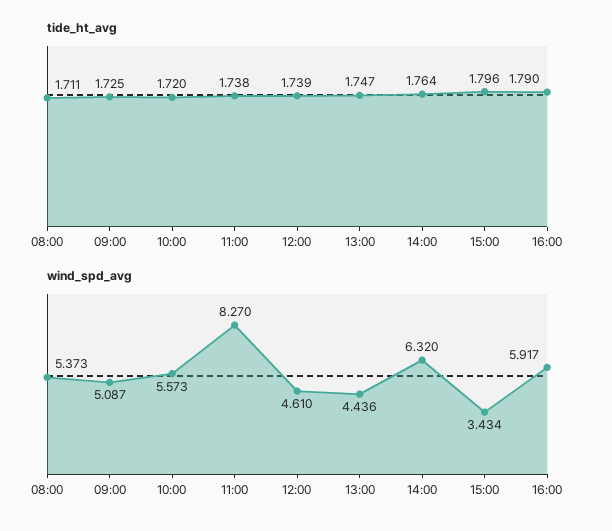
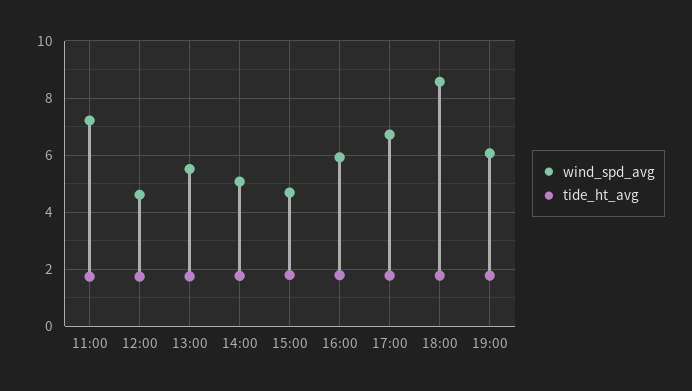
tide_ht_avg, 08:00: 1.711 -> none
tide_ht_avg, 09:00: 1.725 -> none
tide_ht_avg, 10:00: 1.72 -> none
wind_spd_avg, 08:00: 5.373 -> none
wind_spd_avg, 09:00: 5.087 -> none
wind_spd_avg, 10:00: 5.573 -> none
wind_spd_avg, 11:00: 8.27 -> 7.25
wind_spd_avg, 13:00: 4.436 -> 5.5
wind_spd_avg, 14:00: 6.32 -> 5
wind_spd_avg, 15:00: 3.434 -> 4.75
wind_spd_avg, 17:00: none -> 6.75
tide_ht_avg, 17:00: none -> 1.75
wind_spd_avg, 18:00: none -> 8.5
tide_ht_avg, 18:00: none -> 1.75
wind_spd_avg, 19:00: none -> 6
tide_ht_avg, 19:00: none -> 1.75

